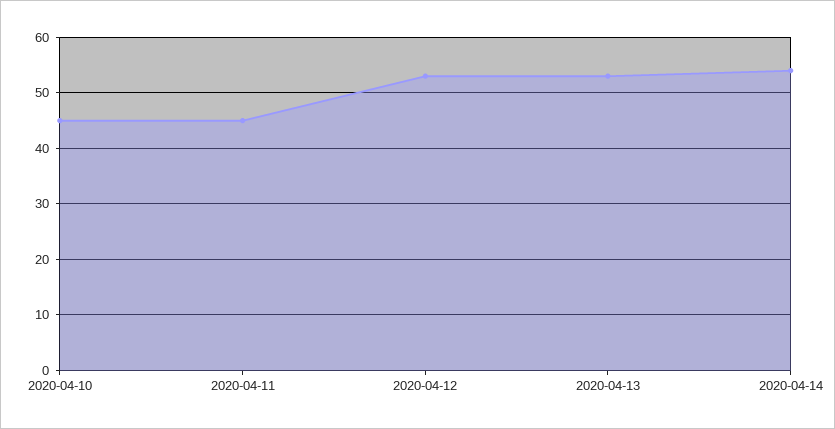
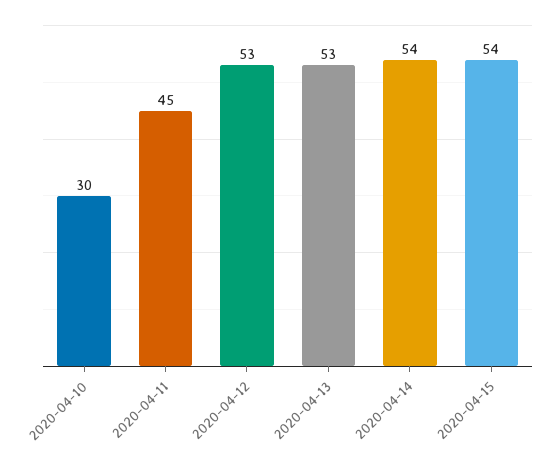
2020-04-10: 45 -> 30
2020-04-15: none -> 54

